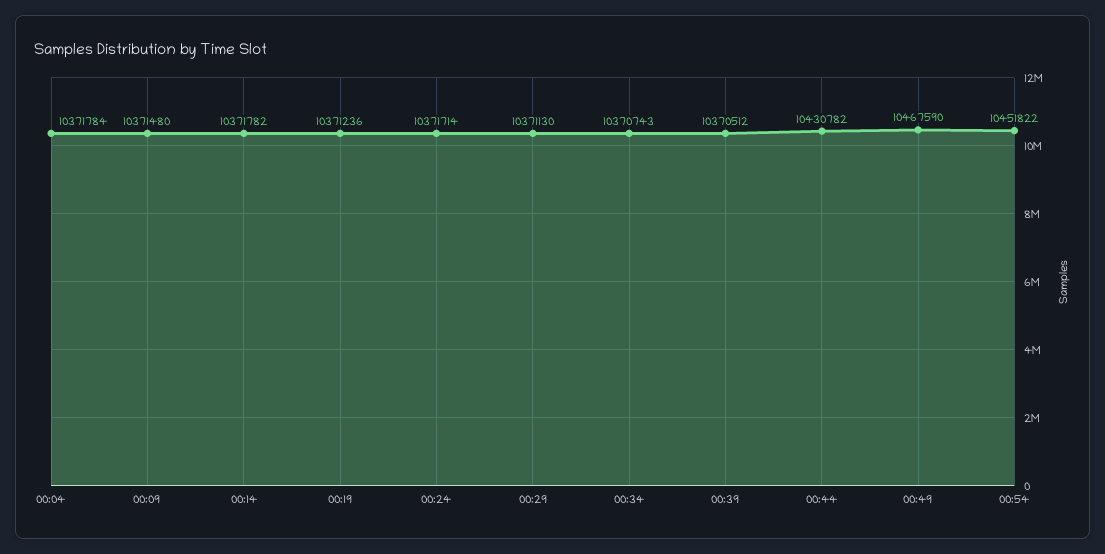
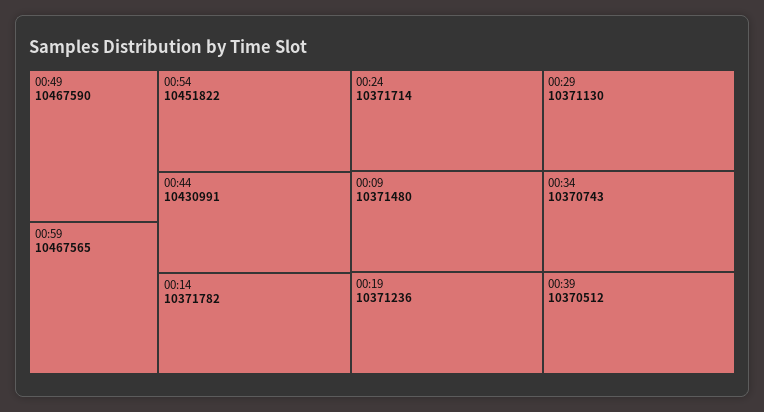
00:04: 10371784 -> none
00:44: 10430782 -> 10430991
00:59: none -> 10467565

